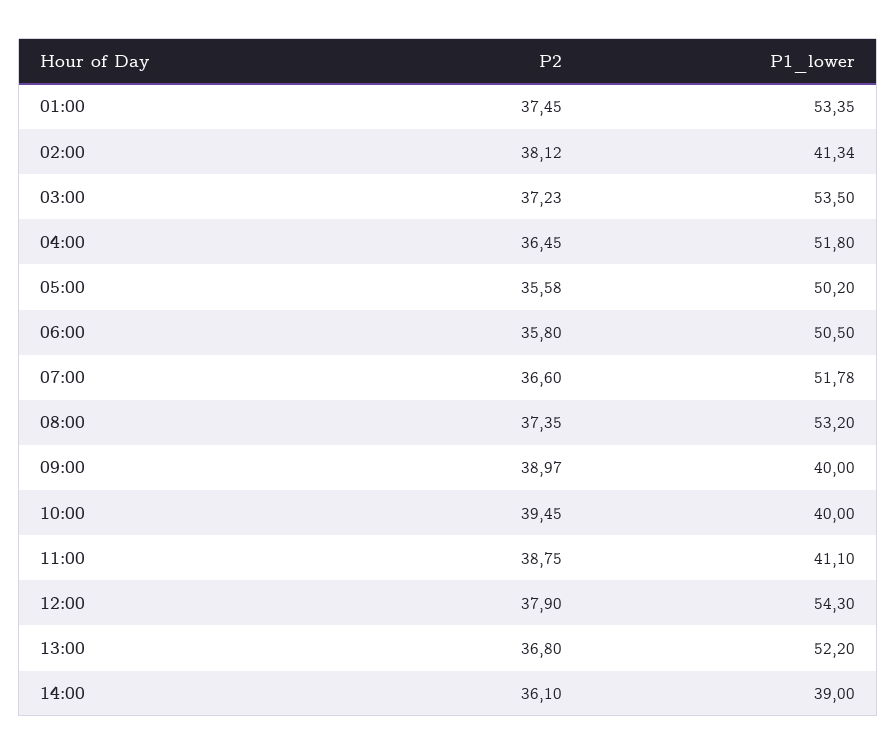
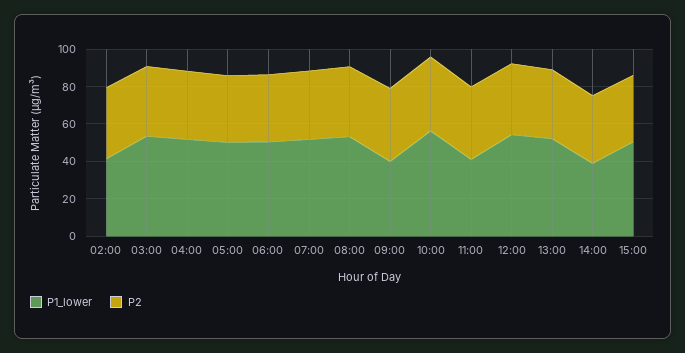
P2, 01:00: 37.45 -> none
P1_lower, 01:00: 53.35 -> none
P1_lower, 10:00: 40 -> 55
P1_lower, 15:00: none -> 50
P2, 15:00: none -> 35

